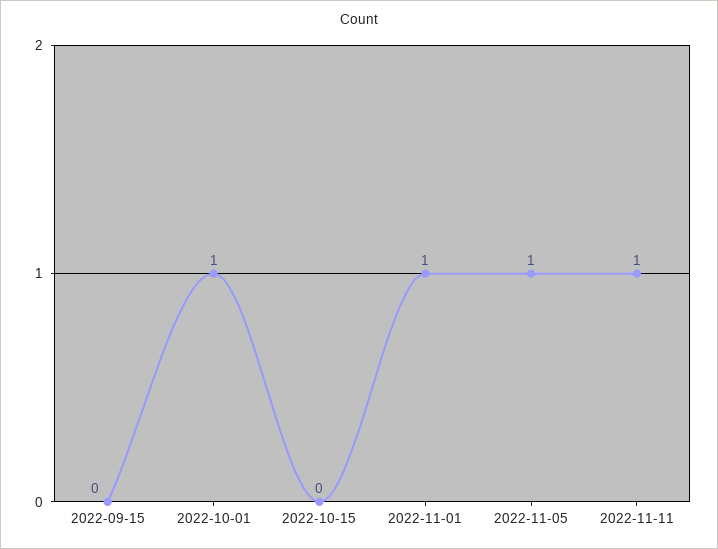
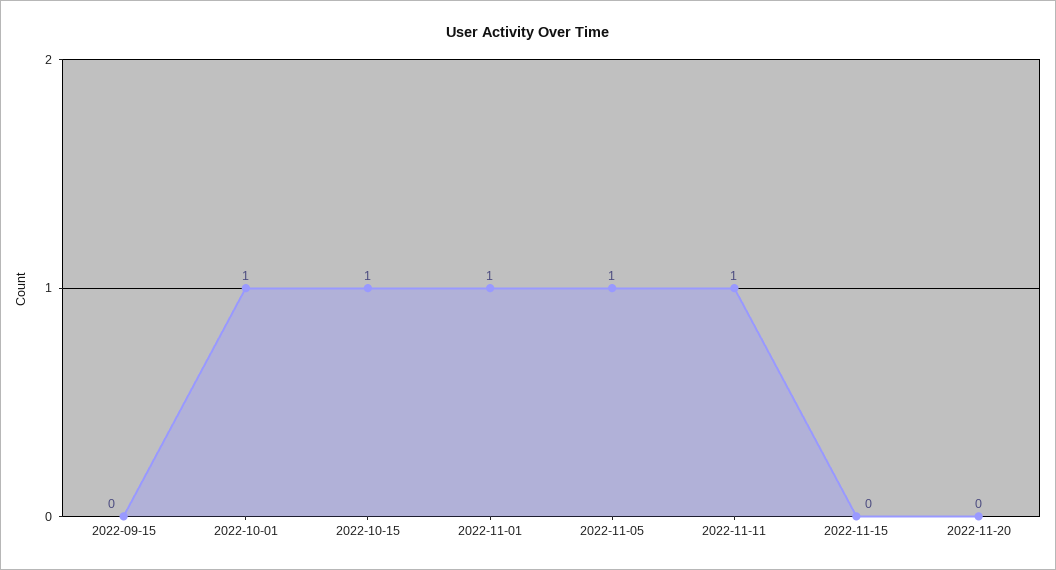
2022-10-15: 0 -> 1
2022-11-15: none -> 0
2022-11-20: none -> 0

